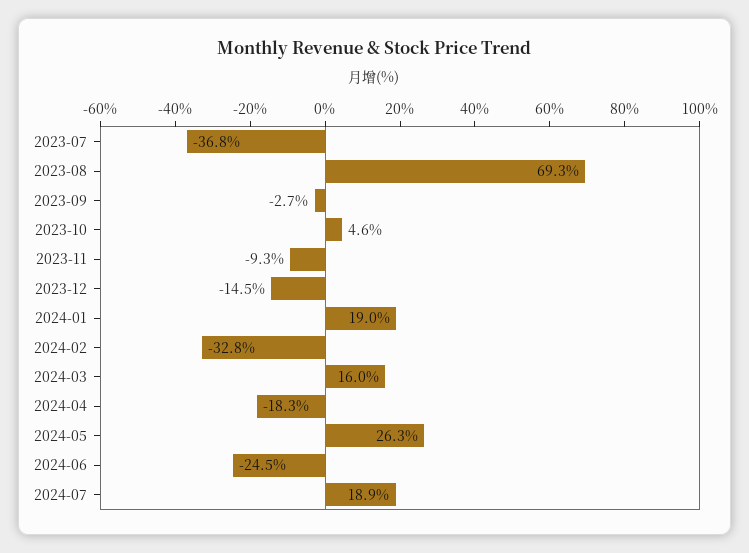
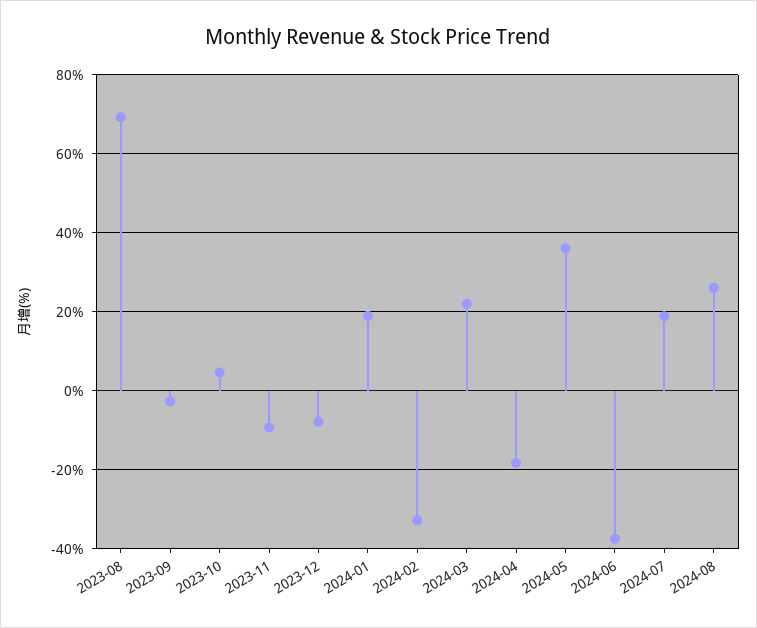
2023-07: -36.8 -> none
2023-12: -14.5 -> -8
2024-03: 16 -> 22
2024-05: 26.3 -> 36
2024-06: -24.5 -> -38
2024-08: none -> 26

